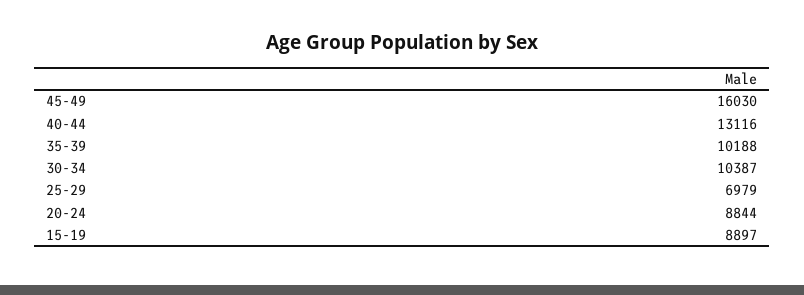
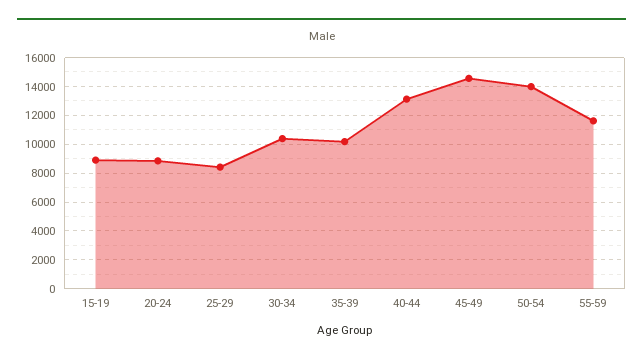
45-49: 16030 -> 14500
25-29: 6979 -> 8500
50-54: none -> 14000
55-59: none -> 11500

